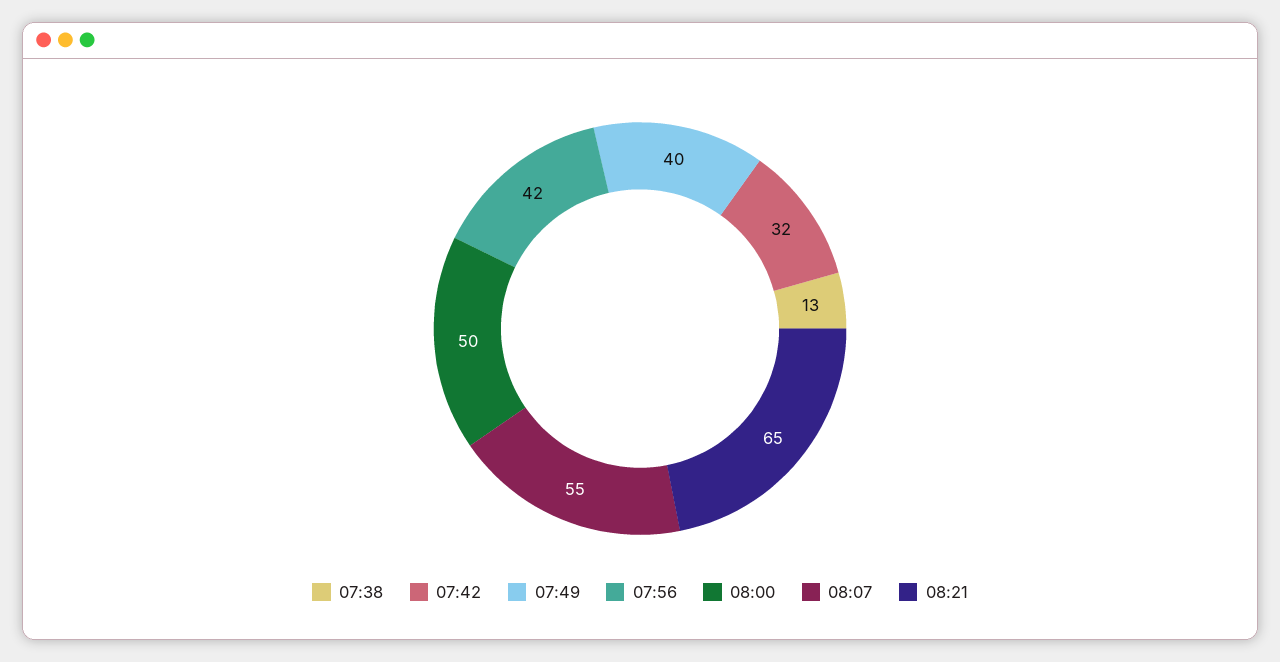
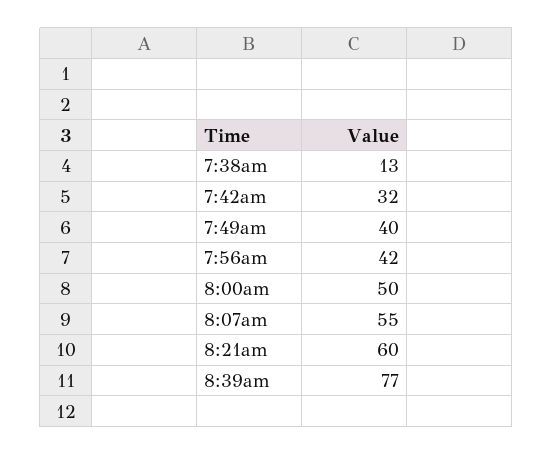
08:21: 65 -> 60
8:39am: none -> 77

